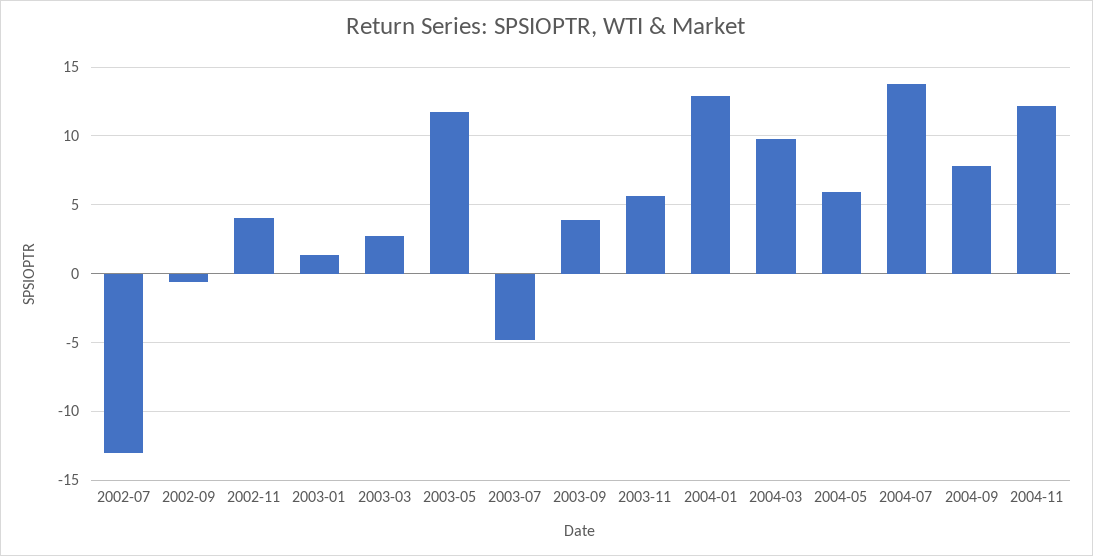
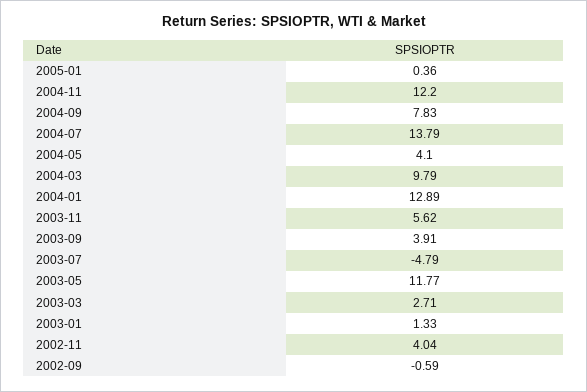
2002-07: -13 -> none
2004-05: 6 -> 4.1
2005-01: none -> 0.36

